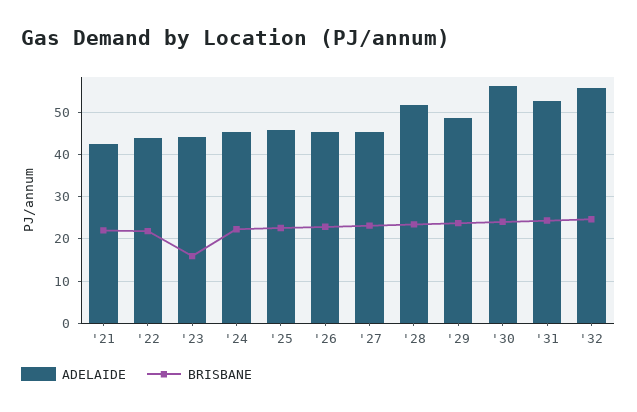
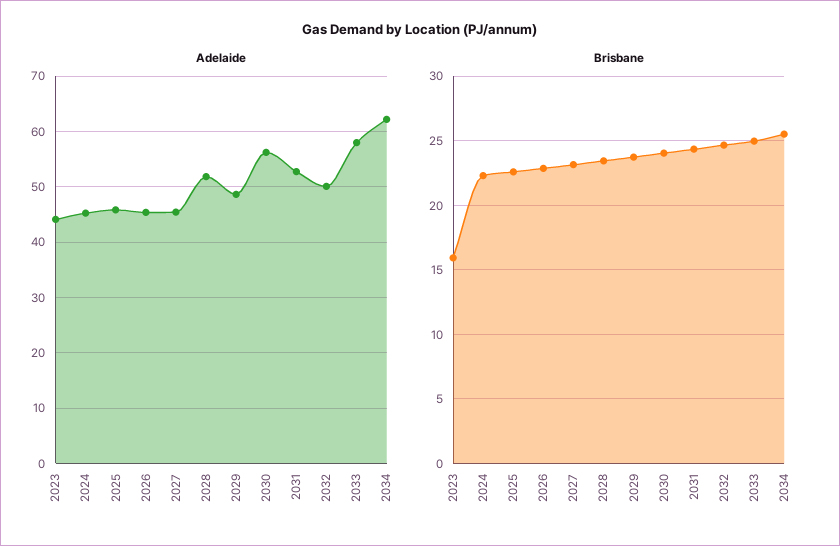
ADELAIDE, '21: 42 -> none
BRISBANE, '21: 22 -> none
ADELAIDE, '22: 44 -> none
BRISBANE, '22: 22 -> none
ADELAIDE, '32: 56 -> 50
ADELAIDE, 2033: none -> 58
ADELAIDE, 2034: none -> 62
BRISBANE, 2033: none -> 25
BRISBANE, 2034: none -> 25.5

